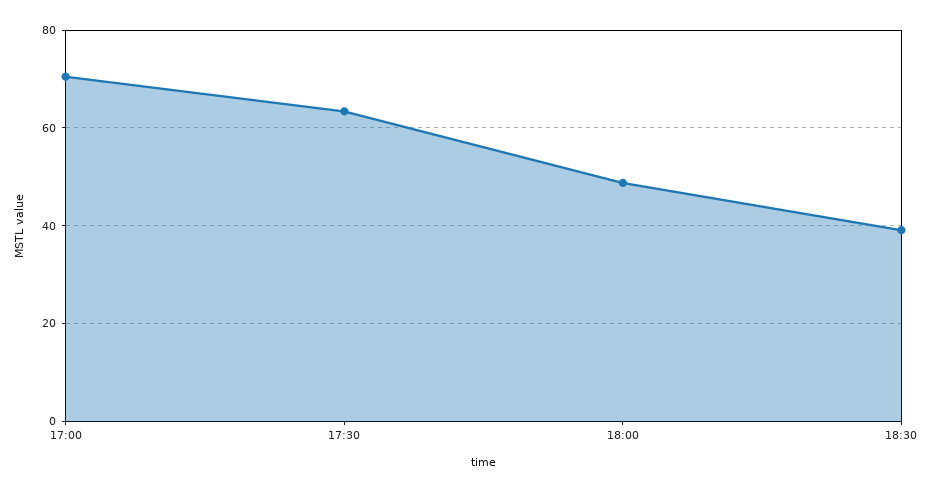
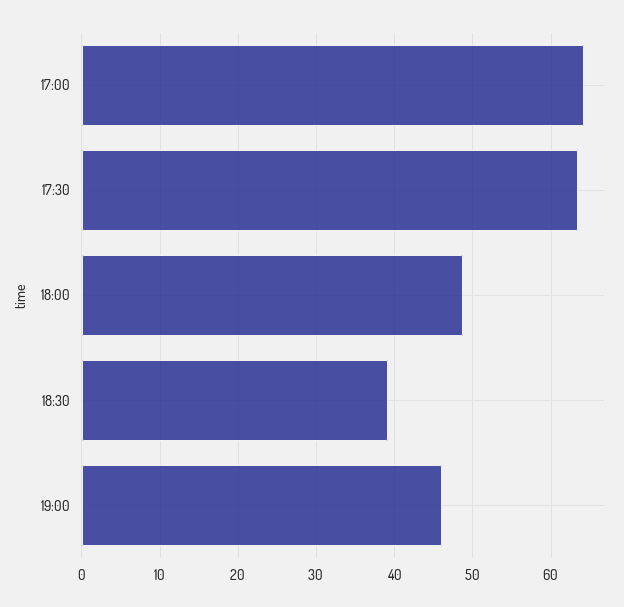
17:00: 70 -> 64
19:00: none -> 46

